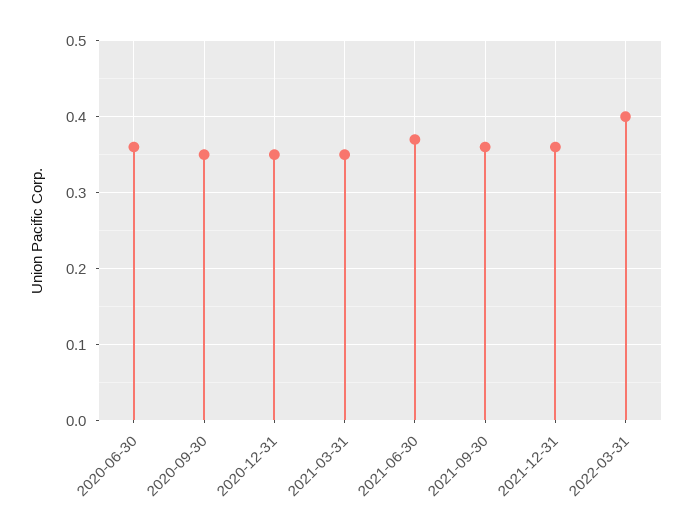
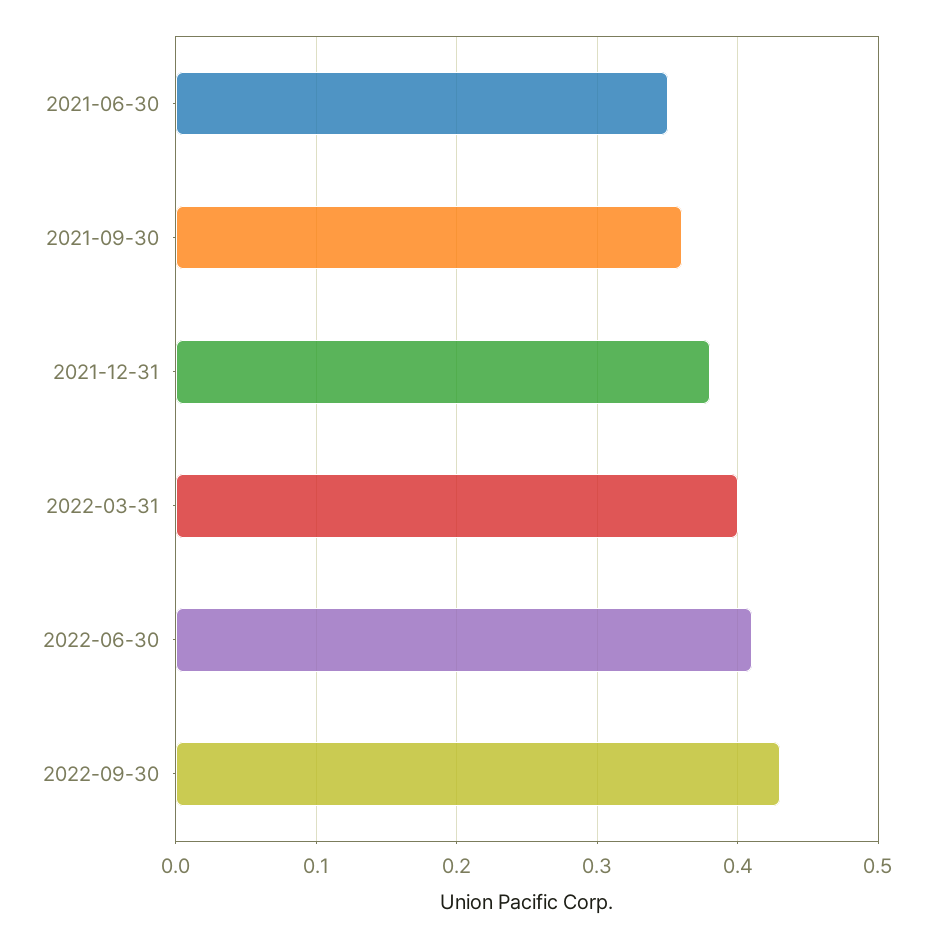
2020-06-30: 0.36 -> none
2020-09-30: 0.35 -> none
2020-12-31: 0.35 -> none
2021-03-31: 0.35 -> none
2021-06-30: 0.37 -> 0.35
2021-12-31: 0.36 -> 0.38
2022-06-30: none -> 0.41
2022-09-30: none -> 0.43

